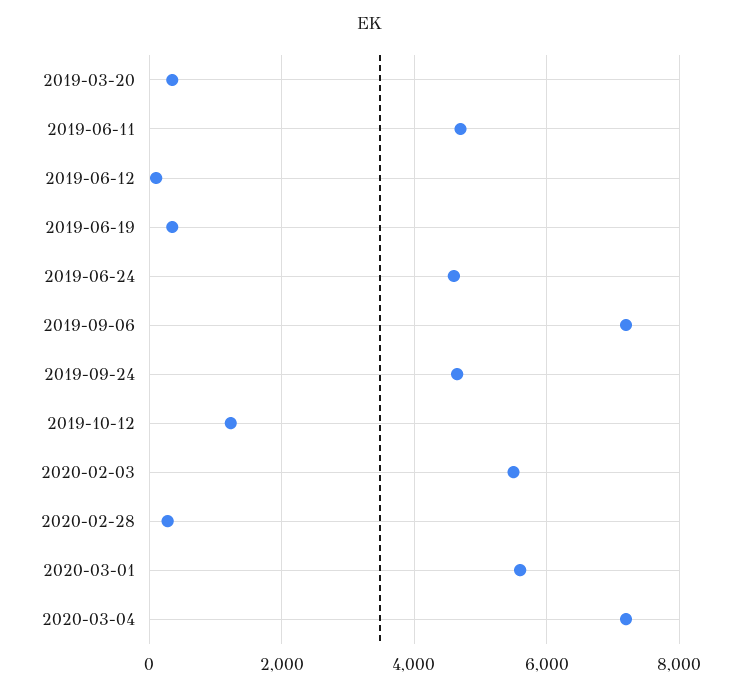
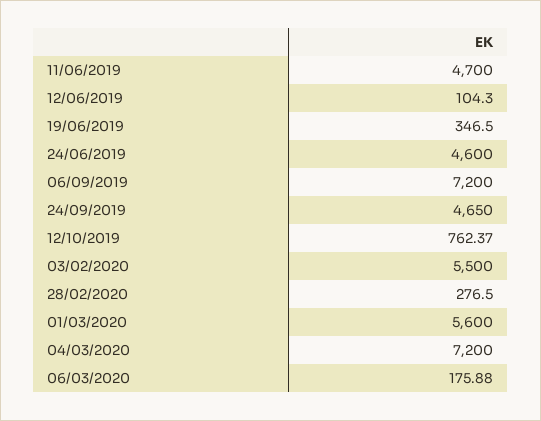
2019-03-20: 400 -> none
2019-10-12: 1200 -> 762.37
06/03/2020: none -> 175.88

